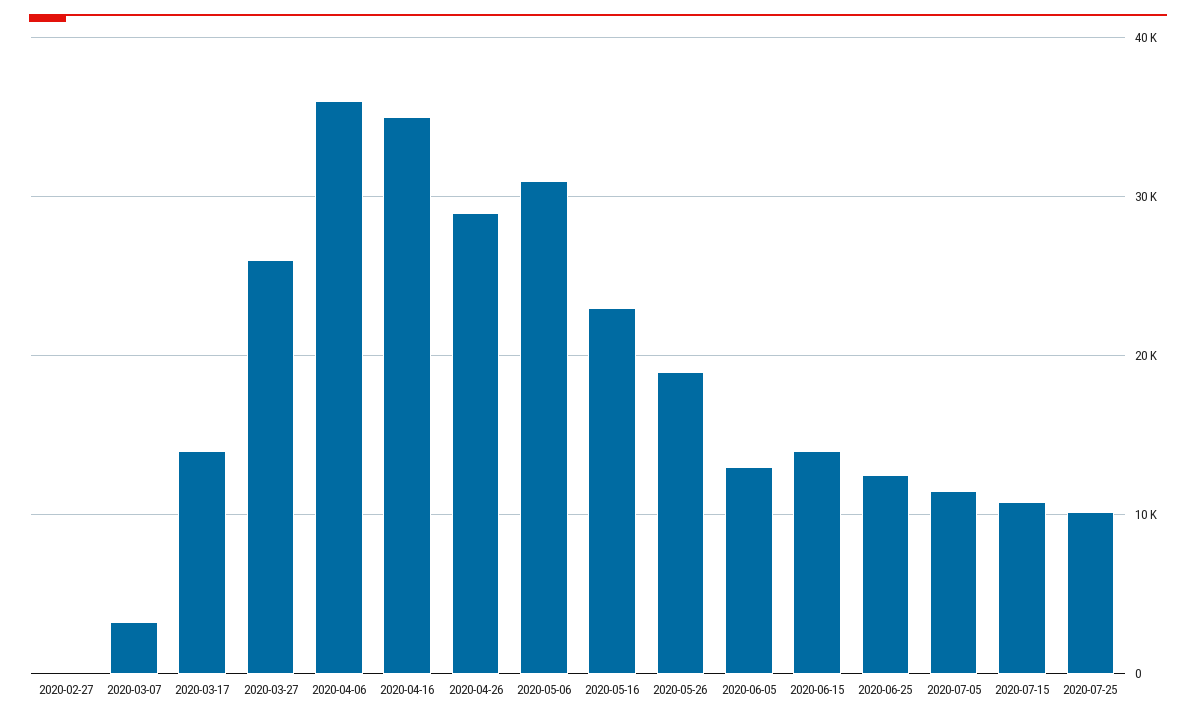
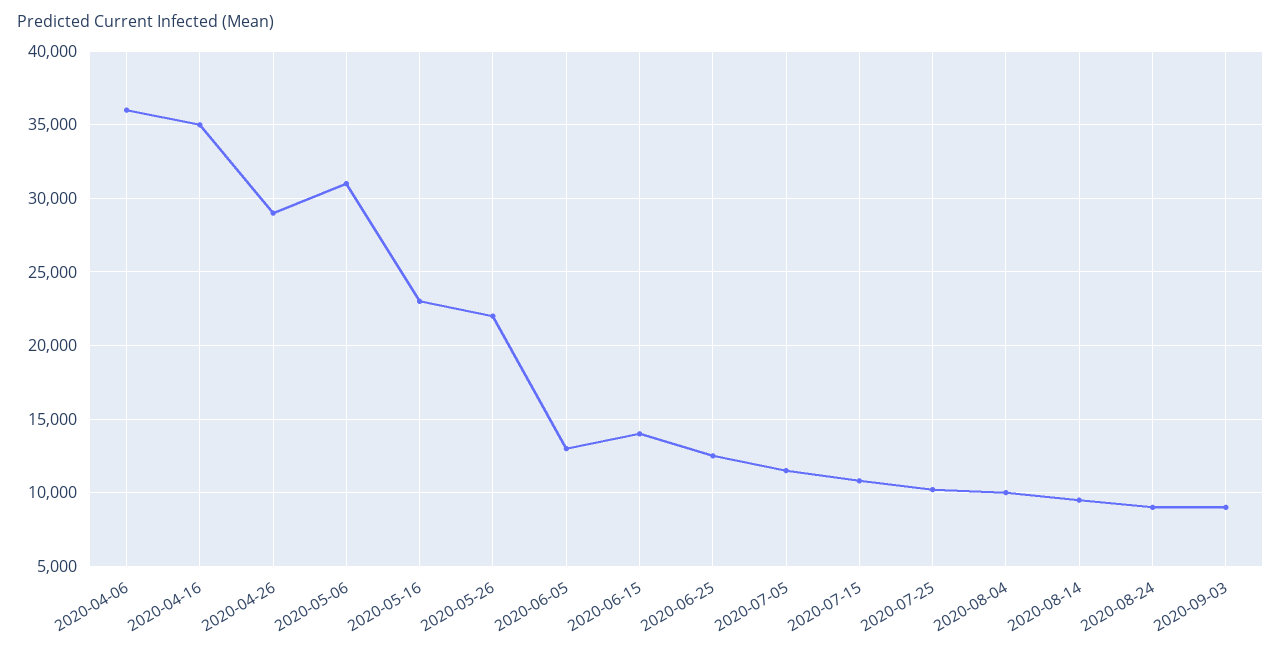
2020-02-27: 0 -> none
2020-03-07: 3000 -> none
2020-03-17: 14000 -> none
2020-03-27: 26000 -> none
2020-05-26: 19000 -> 22000
2020-08-04: none -> 10000
2020-08-14: none -> 9500
2020-08-24: none -> 9000
2020-09-03: none -> 9000

